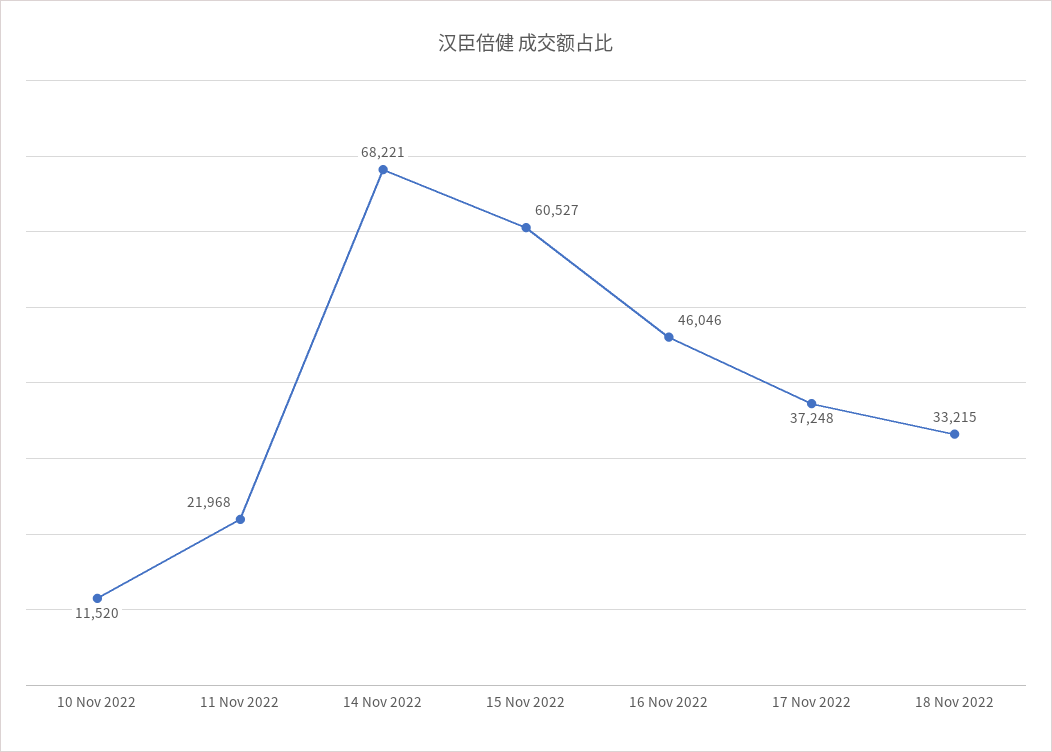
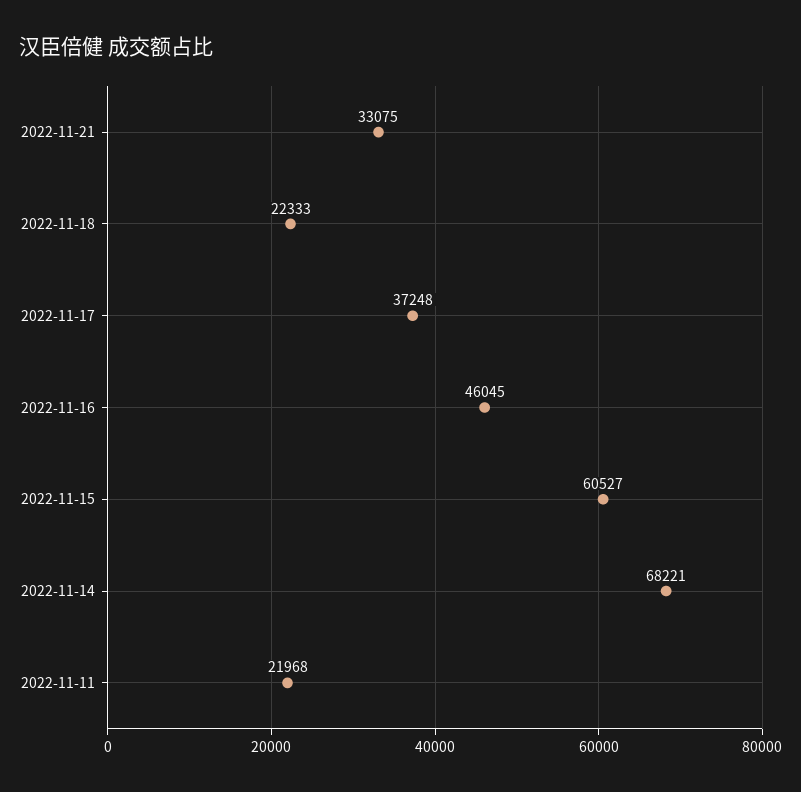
10 Nov 2022: 11520 -> none
16 Nov 2022: 46046 -> 46045
18 Nov 2022: 33215 -> 22333
2022-11-21: none -> 33075

